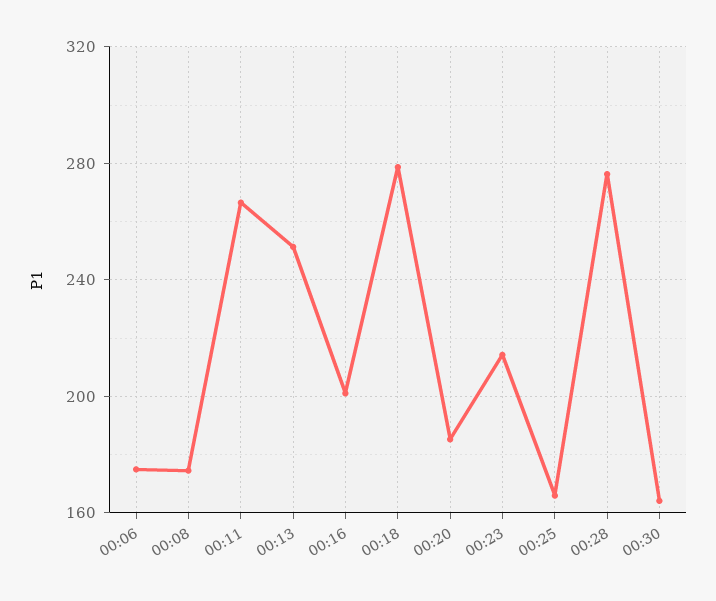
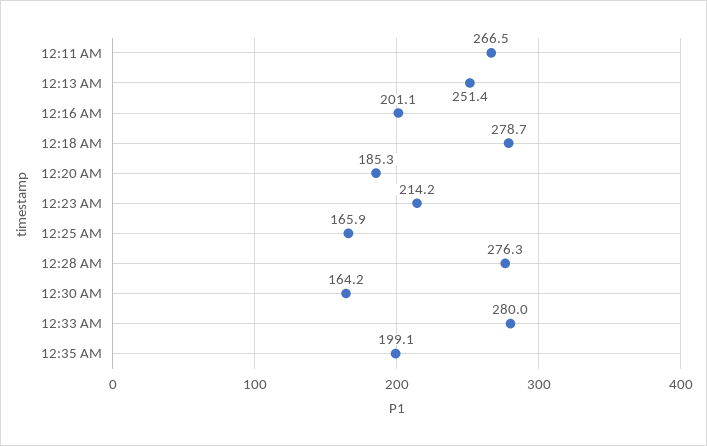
00:06: 175 -> none
00:08: 175 -> none
12:33 AM: none -> 280
12:35 AM: none -> 199.1

